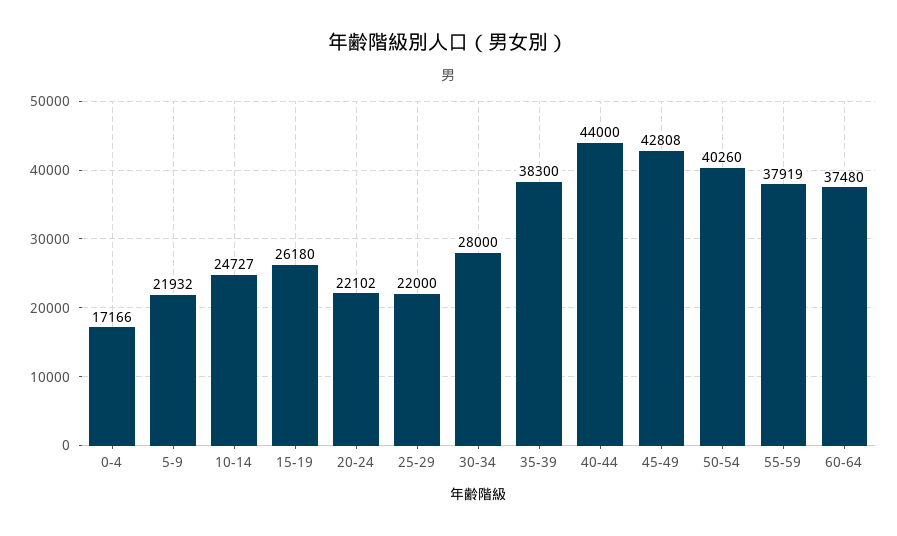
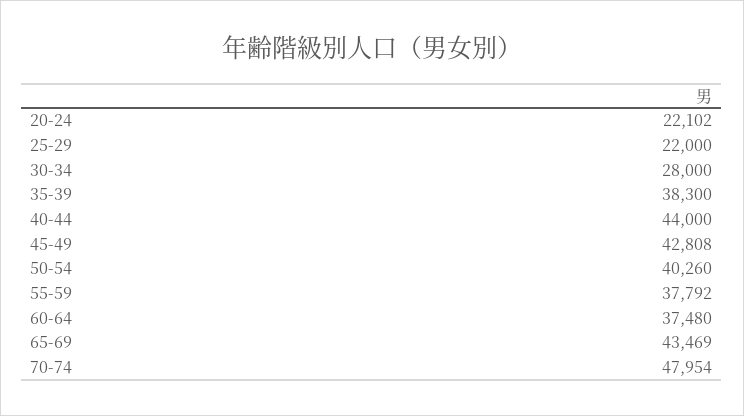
0-4: 17166 -> none
5-9: 21932 -> none
10-14: 24727 -> none
15-19: 26180 -> none
55-59: 37919 -> 37792
65-69: none -> 43469
70-74: none -> 47954

